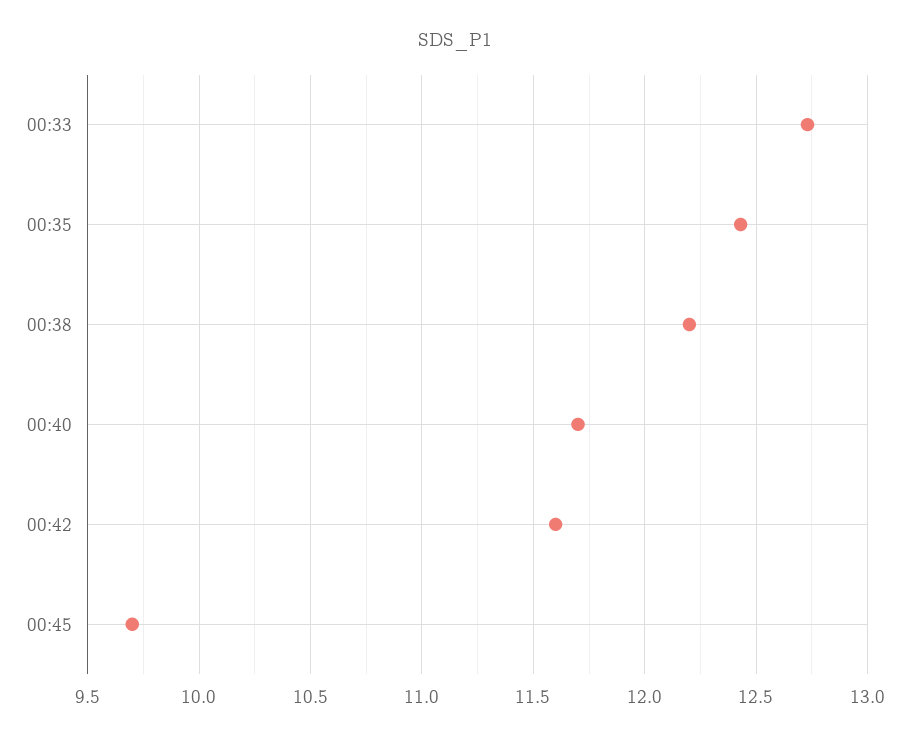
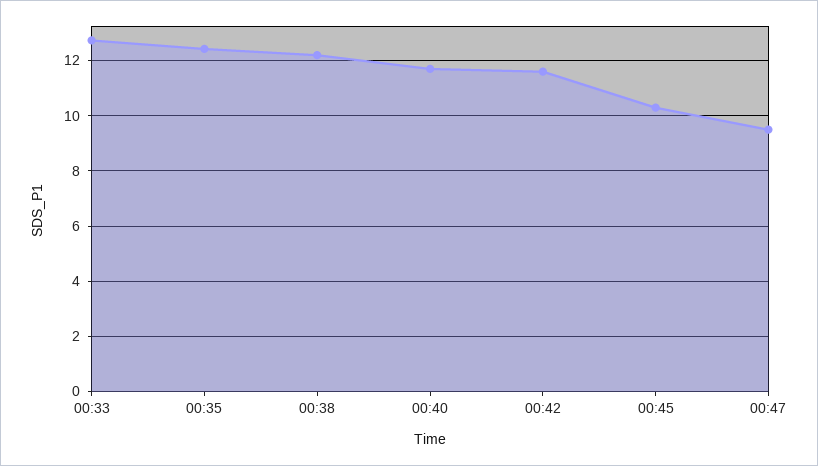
00:45: 9.7 -> 10.25
00:47: none -> 9.5

